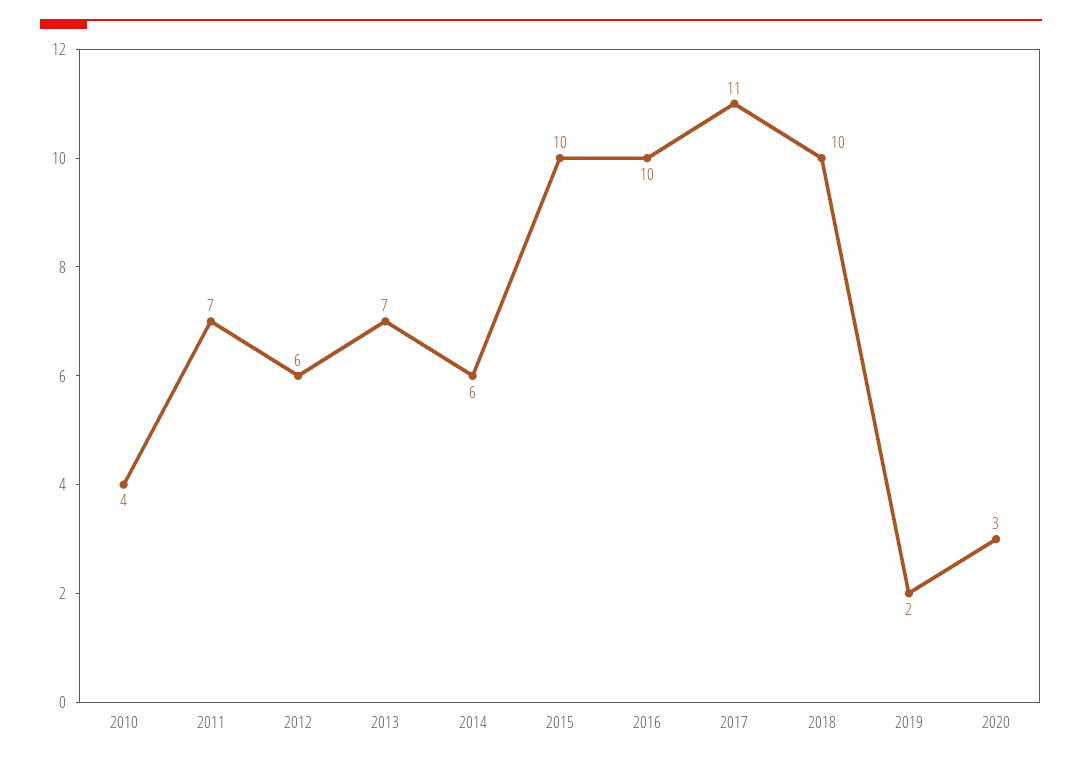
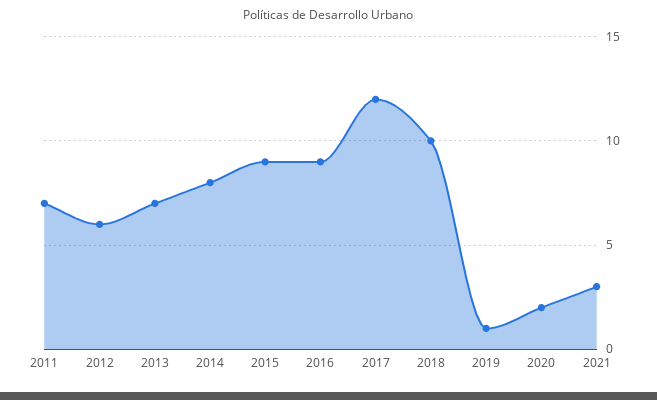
2010: 4 -> none
2014: 6 -> 8
2015: 10 -> 9
2016: 10 -> 9
2017: 11 -> 12
2019: 2 -> 1
2020: 3 -> 2
2021: none -> 3

